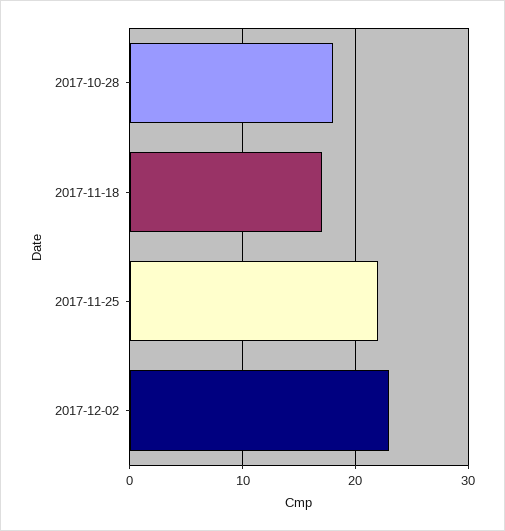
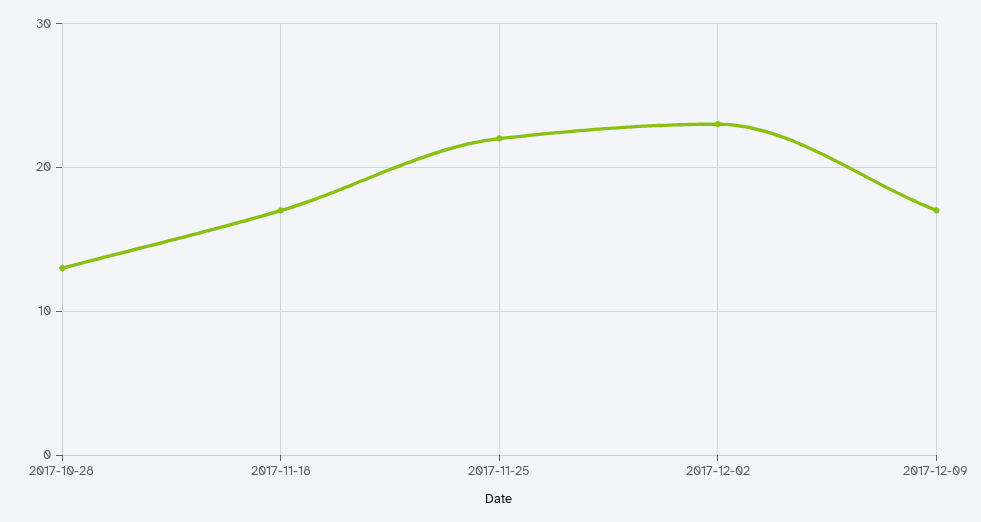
2017-10-28: 18 -> 13
2017-12-09: none -> 17

